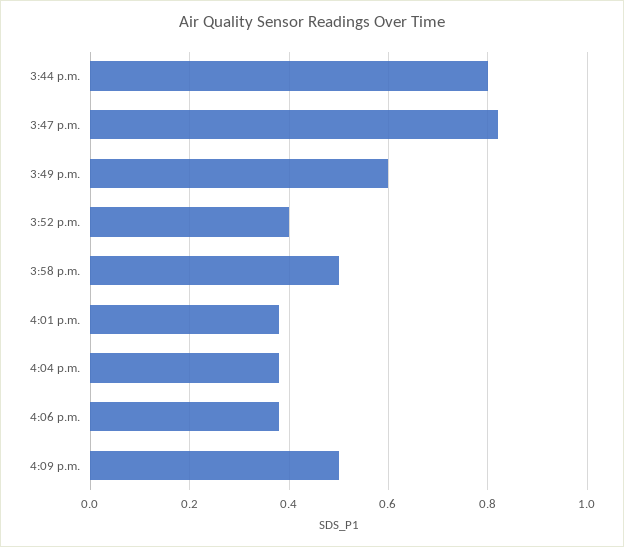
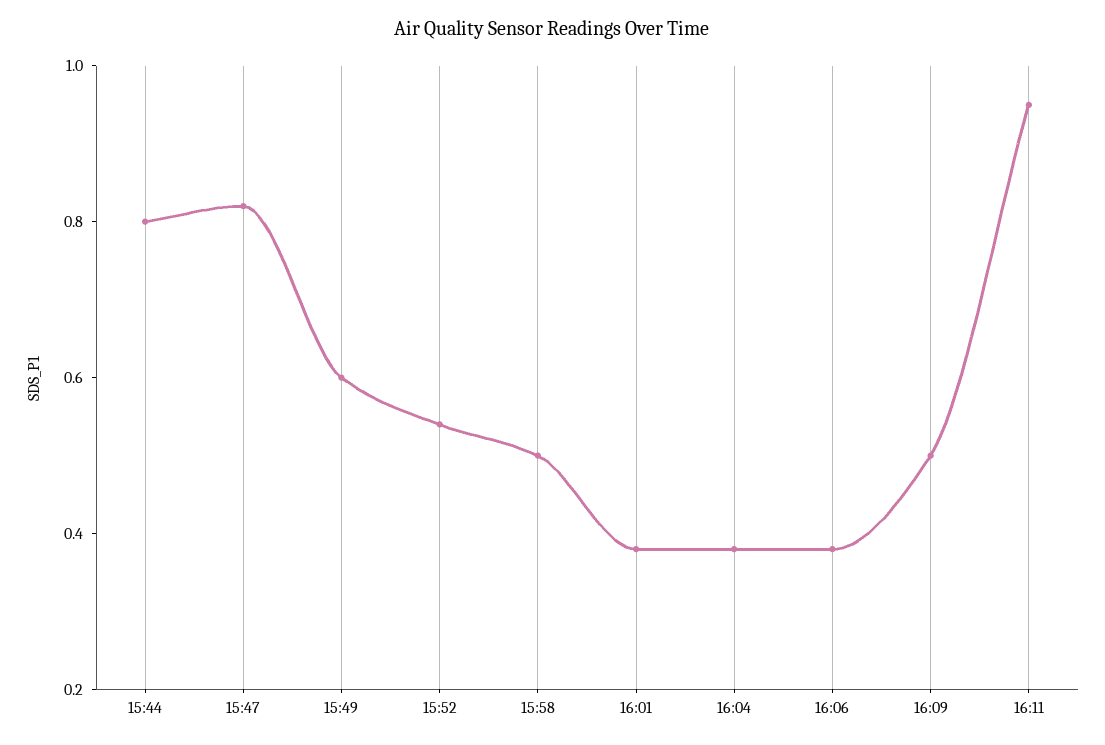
3:52 p.m.: 0.4 -> 0.55
16:11: none -> 0.95

